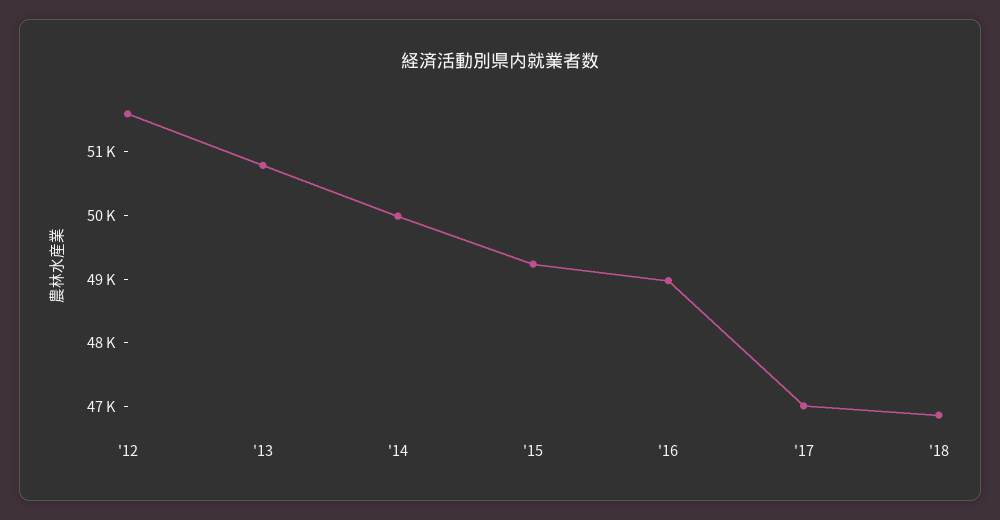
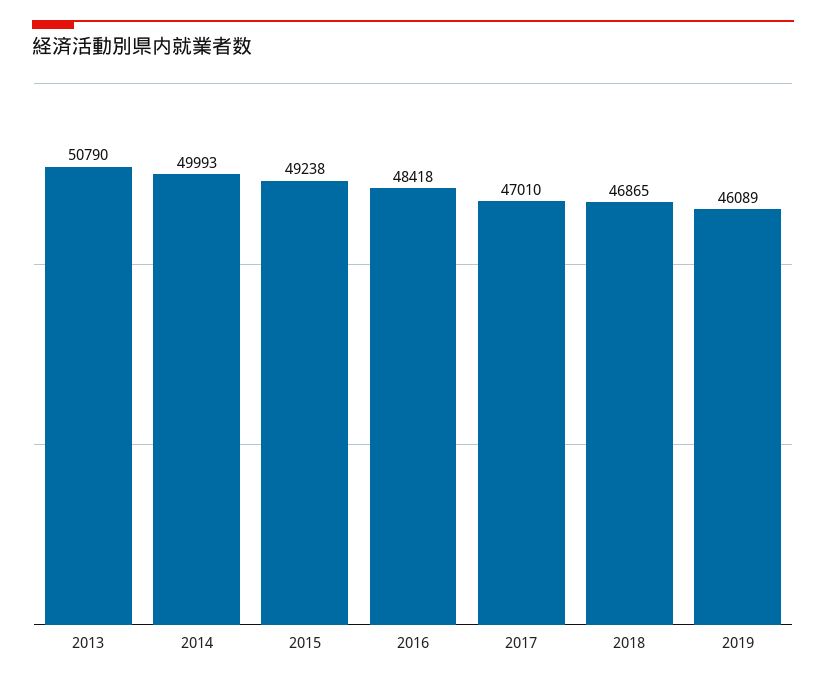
'12: 51600 -> none
'16: 49000 -> 48418
2019: none -> 46089

